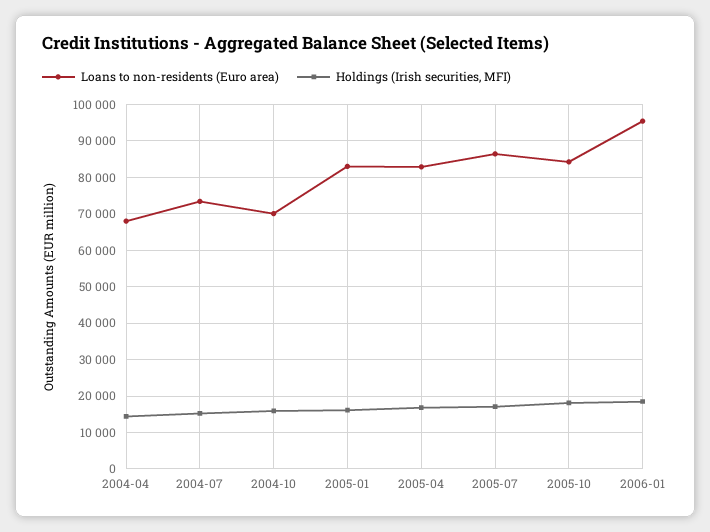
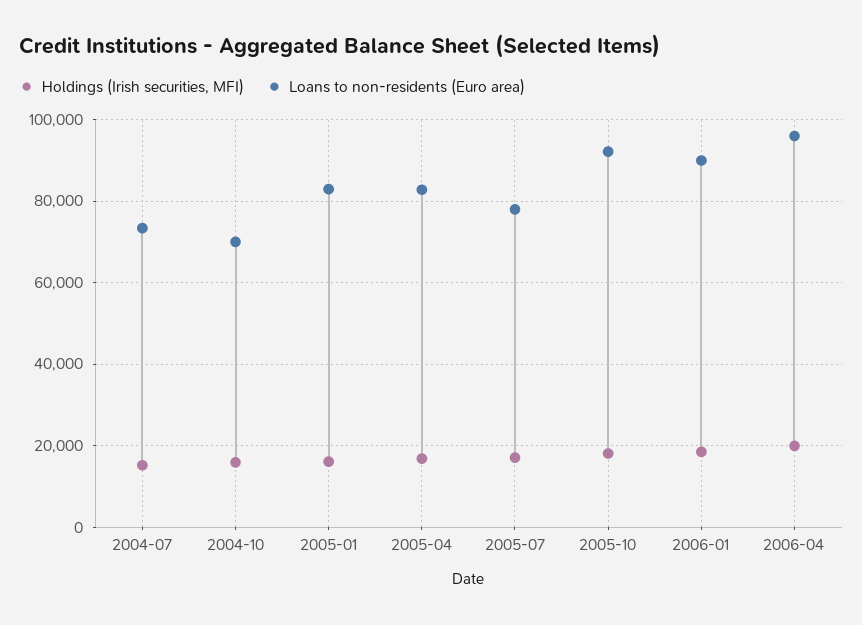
Loans to non-residents (Euro area), 2004-04: 68000 -> none
Holdings (Irish securities, MFI), 2004-04: 14000 -> none
Loans to non-residents (Euro area), 2005-07: 86000 -> 78000
Loans to non-residents (Euro area), 2005-10: 84000 -> 92000
Loans to non-residents (Euro area), 2006-01: 96000 -> 90000
Holdings (Irish securities, MFI), 2006-04: none -> 20000
Loans to non-residents (Euro area), 2006-04: none -> 96000

